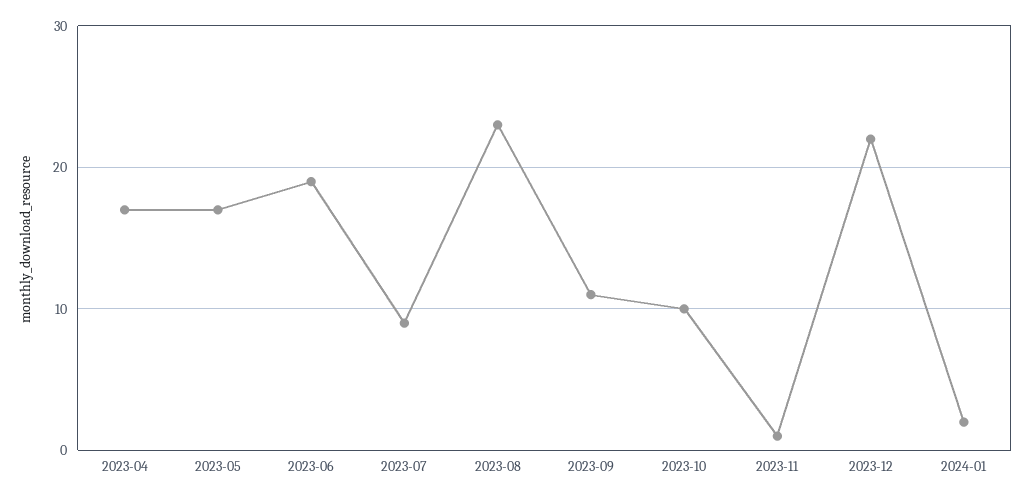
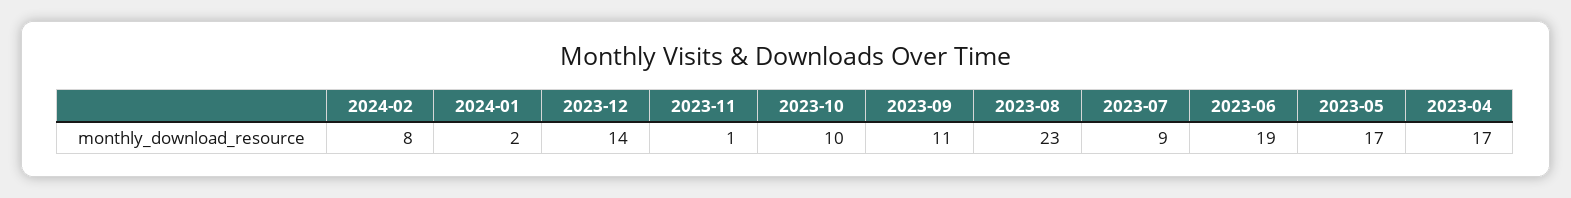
2023-12: 22 -> 14
2024-02: none -> 8

